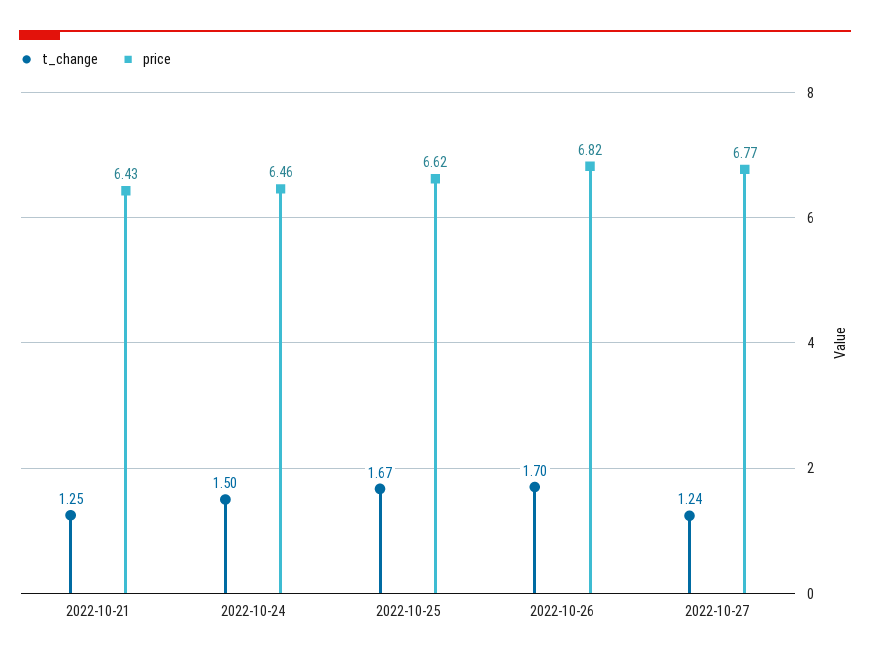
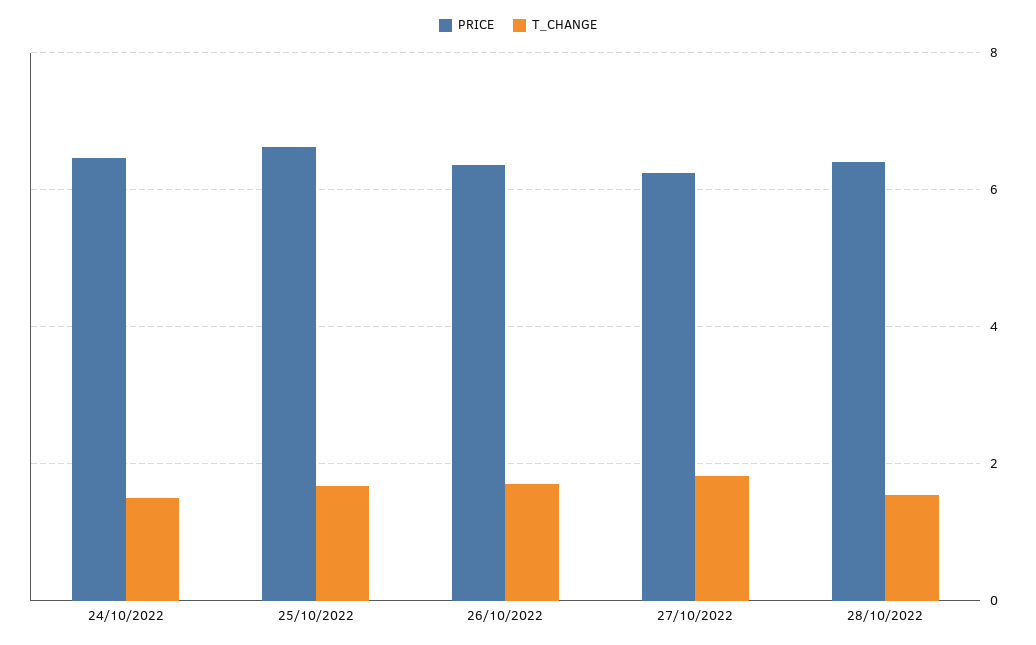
t_change, 2022-10-21: 1.25 -> none
price, 2022-10-21: 6.43 -> none
price, 2022-10-26: 6.82 -> 6.4
t_change, 2022-10-27: 1.24 -> 1.8
price, 2022-10-27: 6.77 -> 6.2
price, 28/10/2022: none -> 6.4
t_change, 28/10/2022: none -> 1.6

